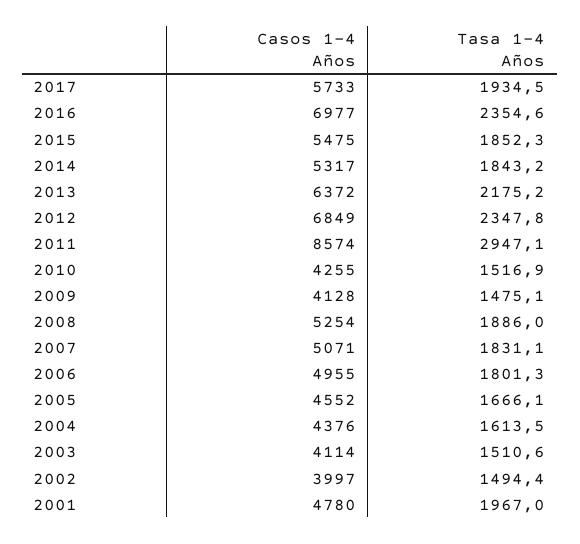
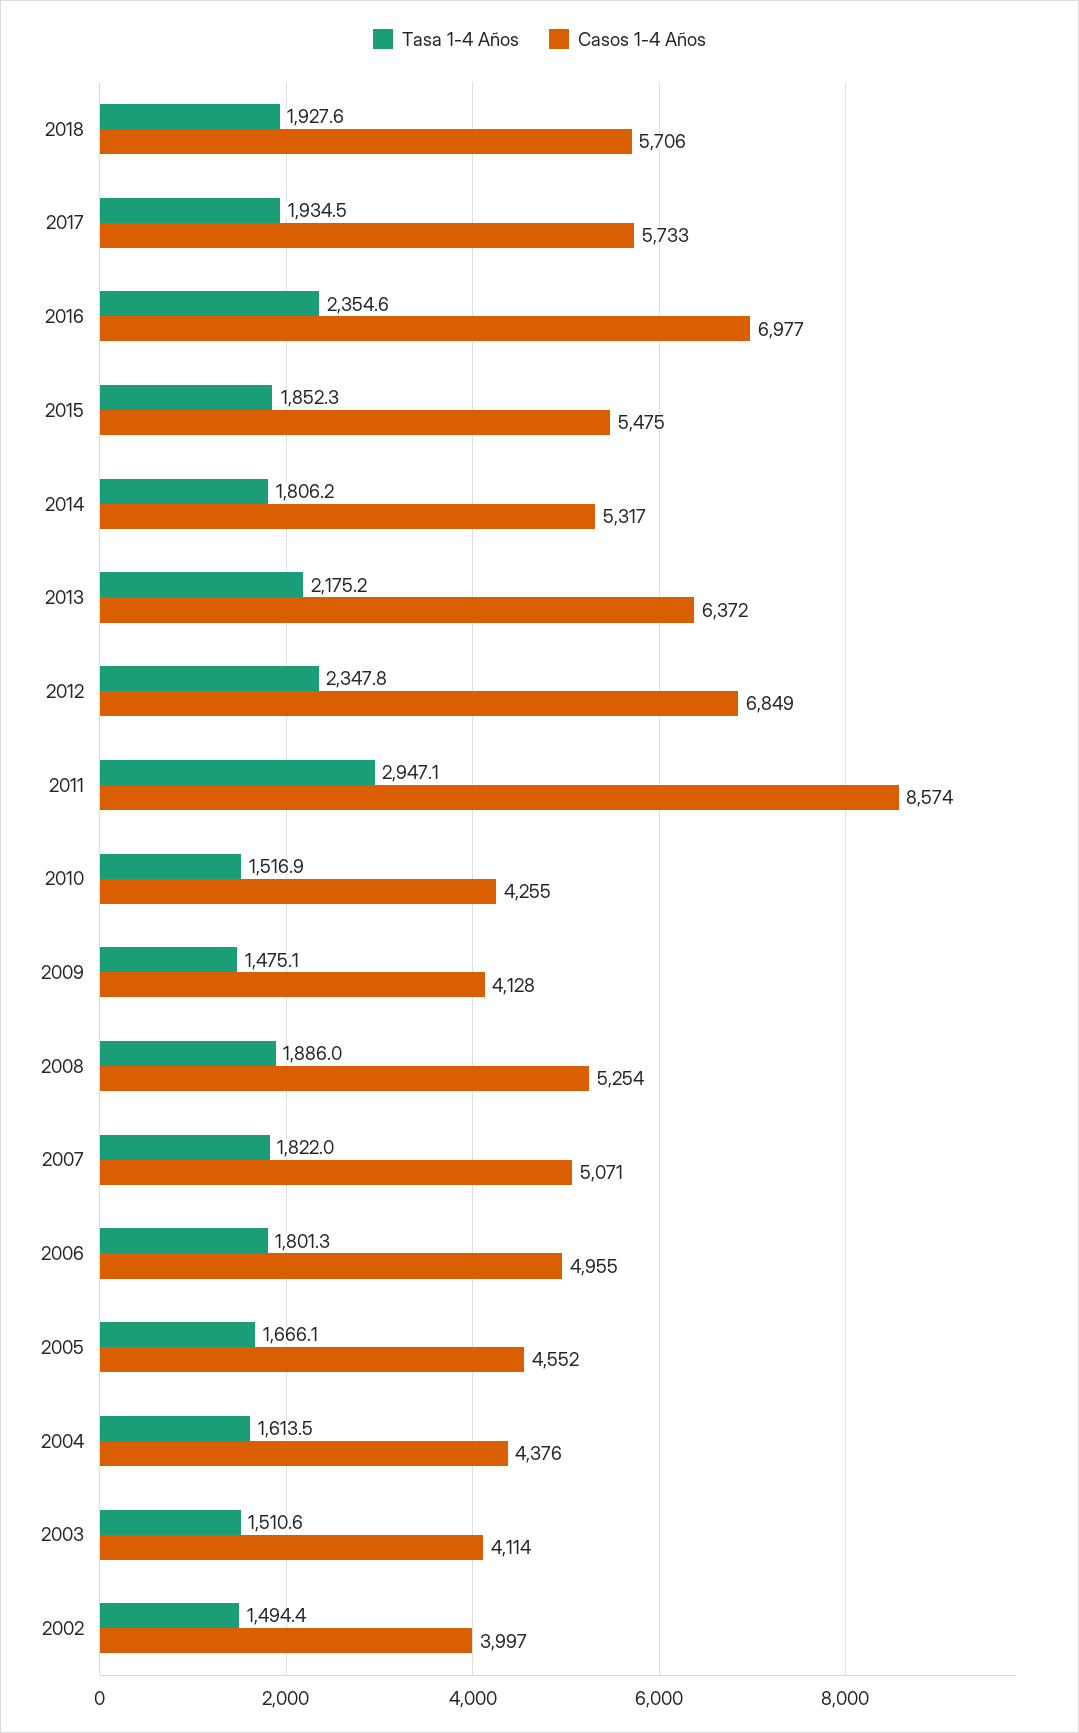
Tasa 1-4 Años, 2014: 1843.2 -> 1806.2
Tasa 1-4 Años, 2007: 1831.1 -> 1822
Casos 1-4 Años, 2001: 4780 -> none
Tasa 1-4 Años, 2001: 1967 -> none
Tasa 1-4 Años, 2018: none -> 1927.6
Casos 1-4 Años, 2018: none -> 5706

